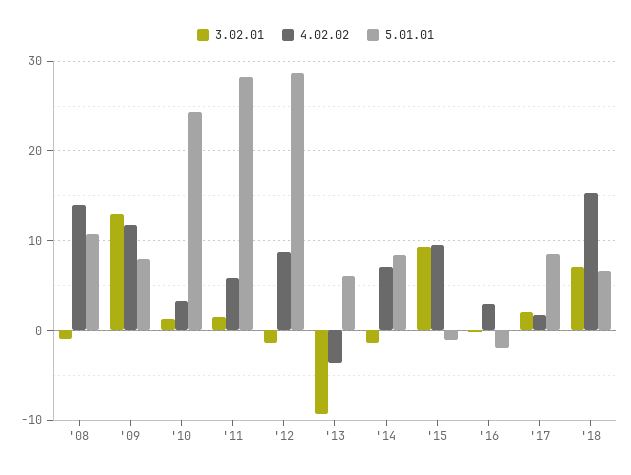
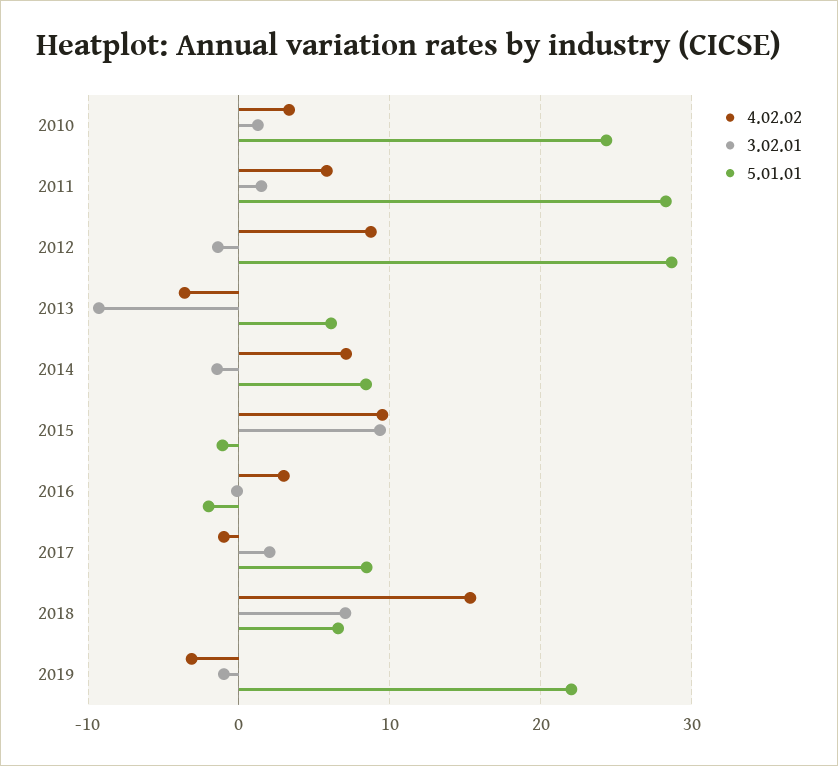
3.02.01, '08: -1 -> none
4.02.02, '08: 14 -> none
5.01.01, '08: 11 -> none
3.02.01, '09: 13 -> none
4.02.02, '09: 12 -> none
5.01.01, '09: 8 -> none
4.02.02, '17: 2 -> -1
4.02.02, 2019: none -> -3
3.02.01, 2019: none -> -1
5.01.01, 2019: none -> 22

